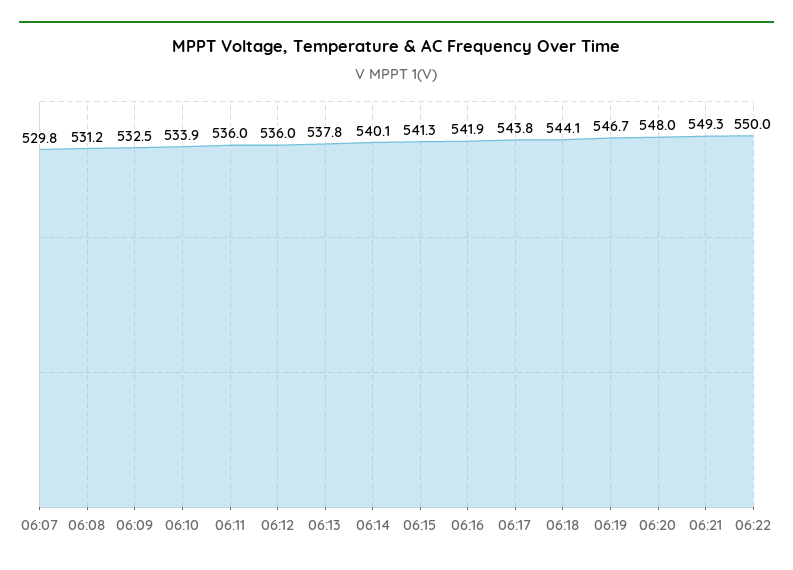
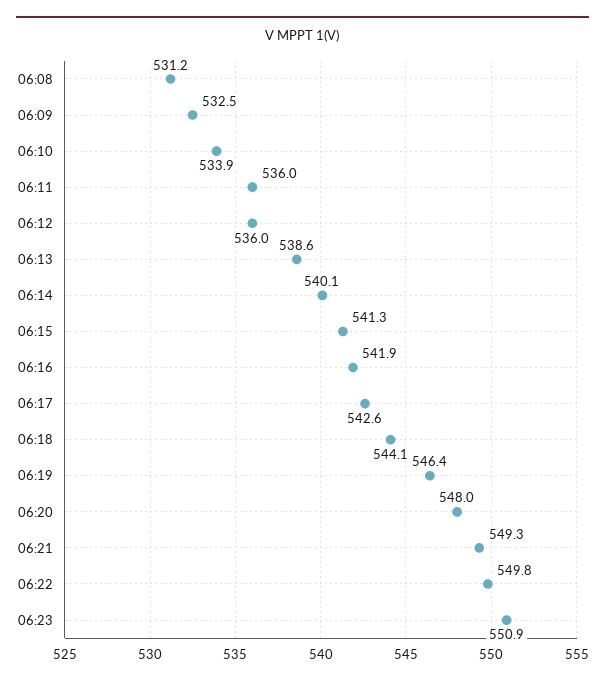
06:07: 529.8 -> none
06:13: 537.8 -> 538.6
06:17: 543.8 -> 542.6
06:19: 546.7 -> 546.4
06:22: 550 -> 549.8
06:23: none -> 550.9

